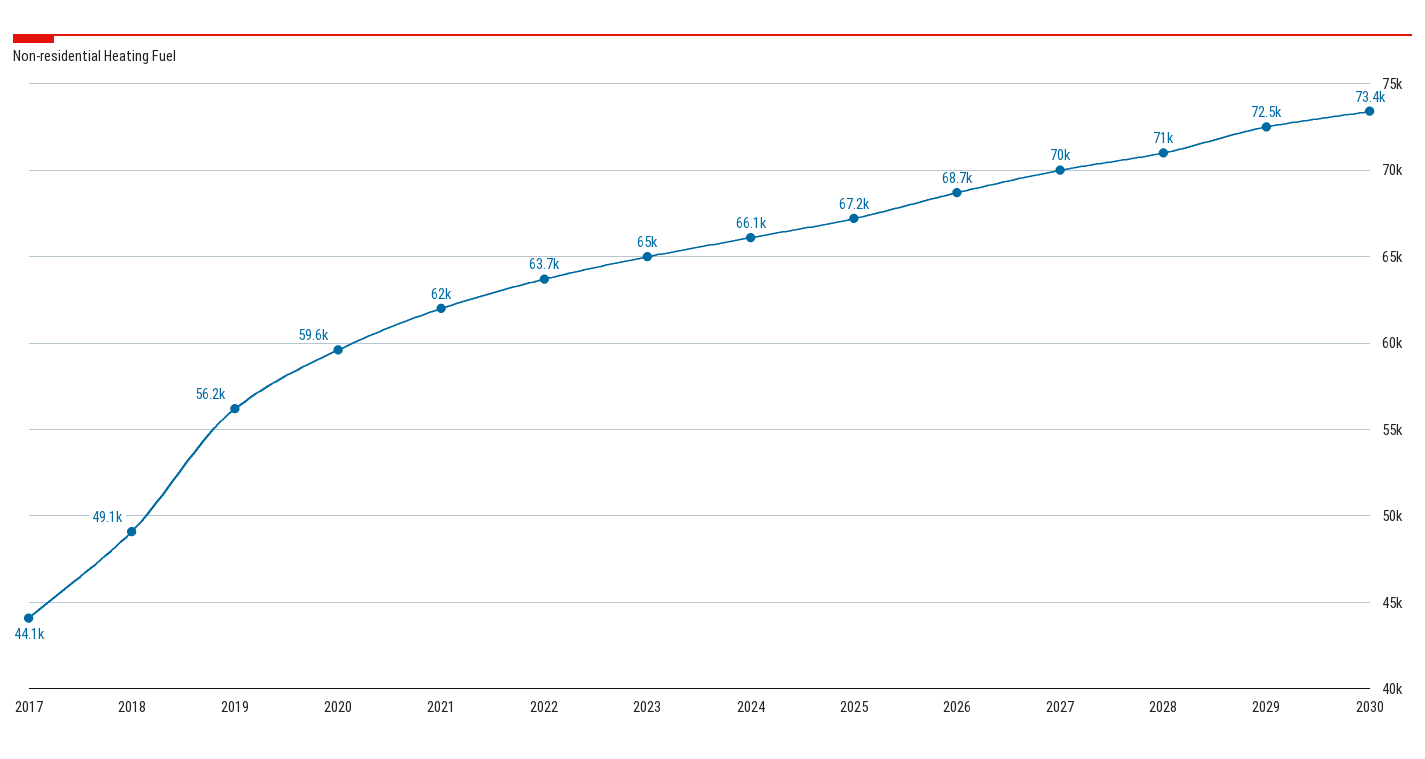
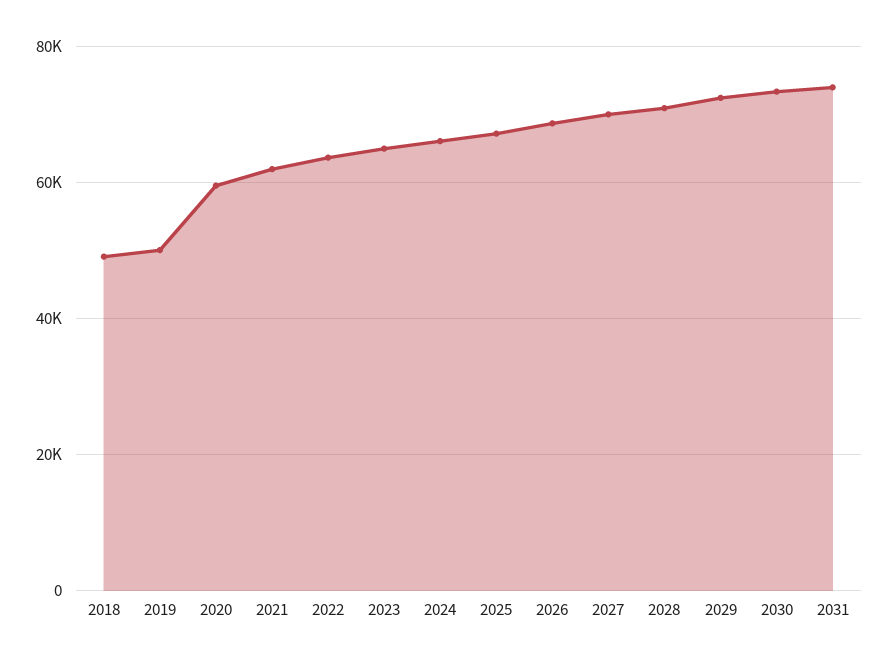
2017: 44100 -> none
2019: 56200 -> 50000
2031: none -> 74000

